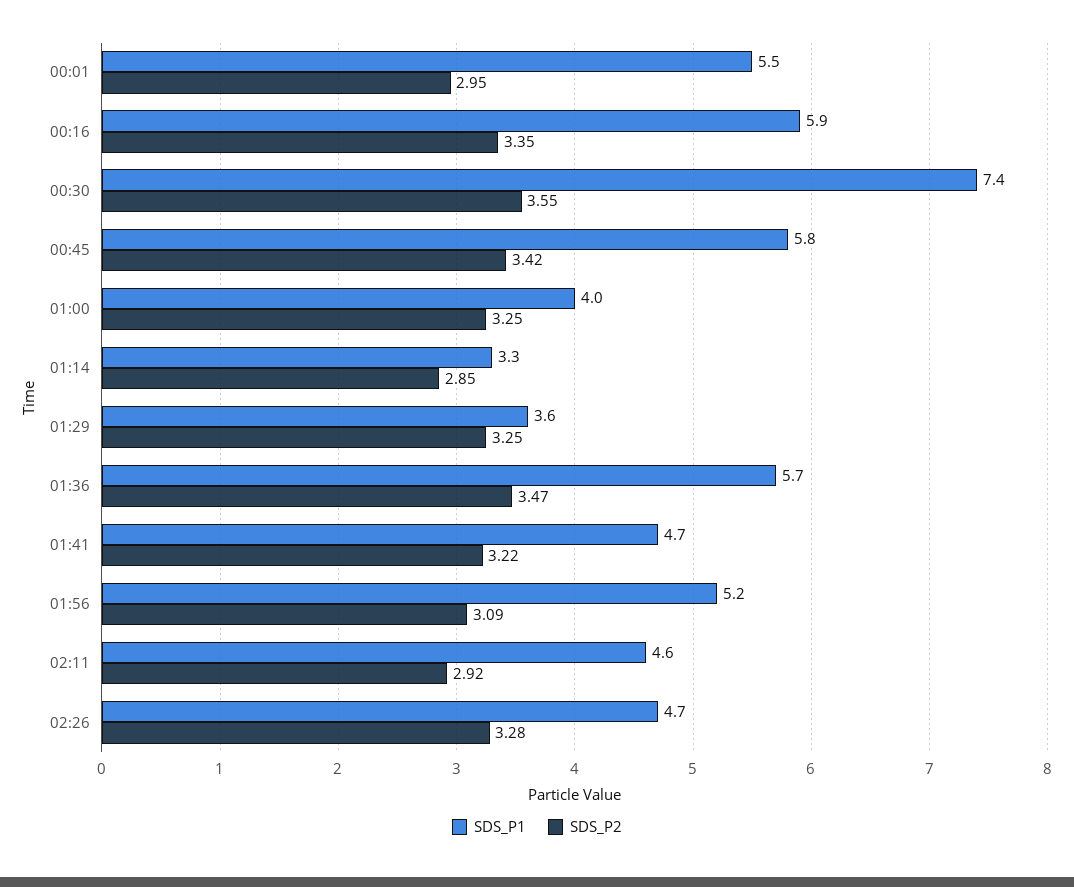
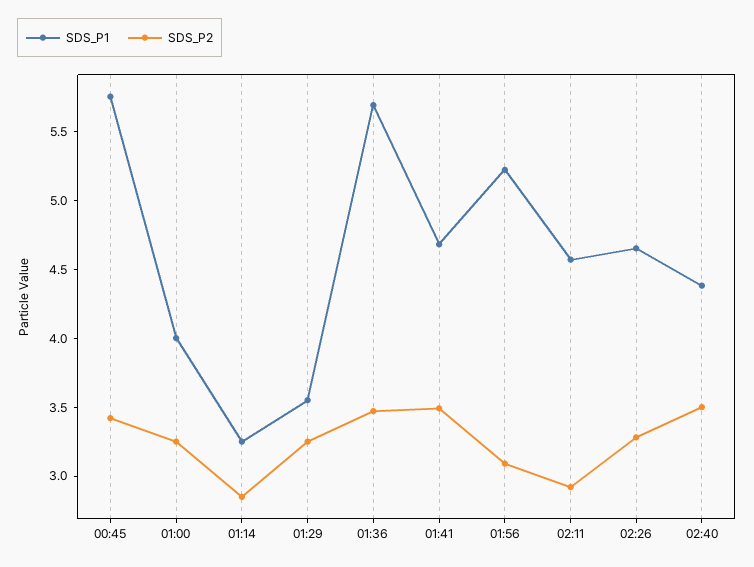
SDS_P1, 00:01: 5.5 -> none
SDS_P2, 00:01: 2.95 -> none
SDS_P1, 00:16: 5.9 -> none
SDS_P2, 00:16: 3.35 -> none
SDS_P1, 00:30: 7.4 -> none
SDS_P2, 00:30: 3.55 -> none
SDS_P2, 01:41: 3.22 -> 3.5
SDS_P1, 02:40: none -> 4.4
SDS_P2, 02:40: none -> 3.5

